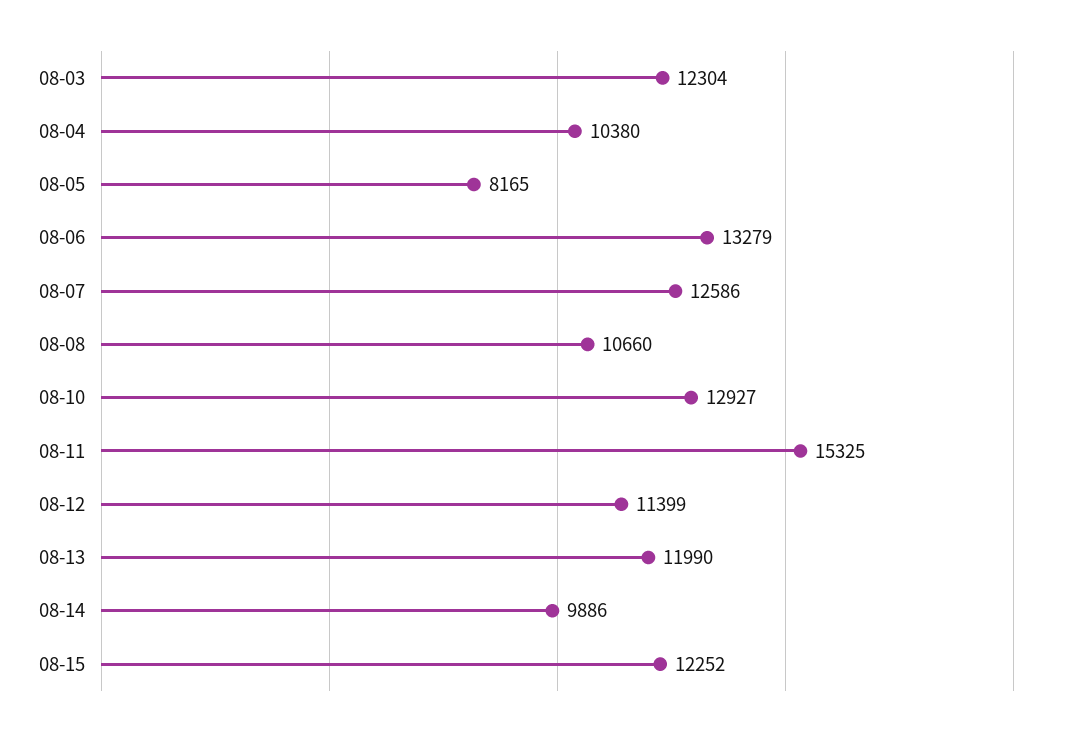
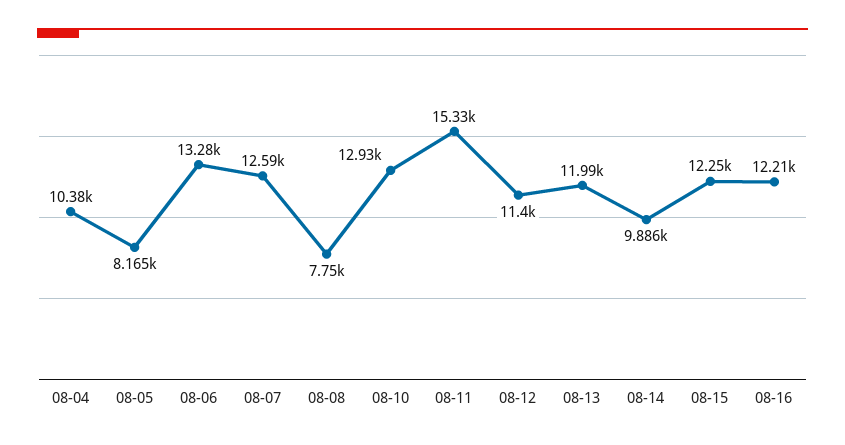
08-03: 12304 -> none
08-08: 10660 -> 7750
08-16: none -> 12210

